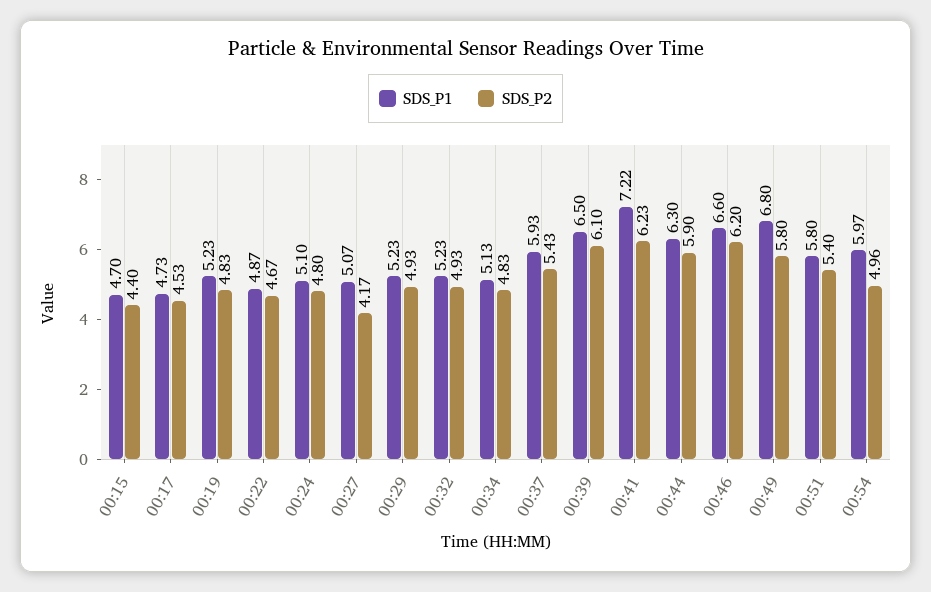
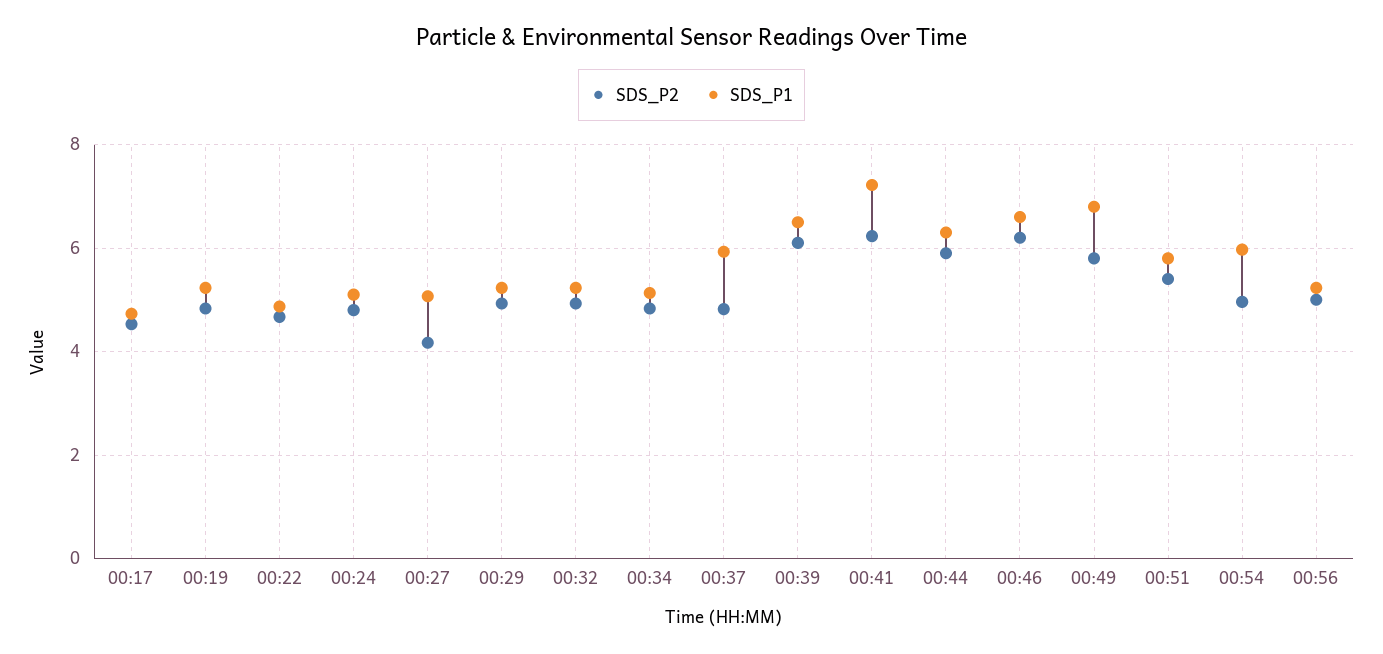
SDS_P1, 00:15: 4.7 -> none
SDS_P2, 00:15: 4.4 -> none
SDS_P2, 00:37: 5.43 -> 4.8
SDS_P2, 00:56: none -> 5
SDS_P1, 00:56: none -> 5.2

